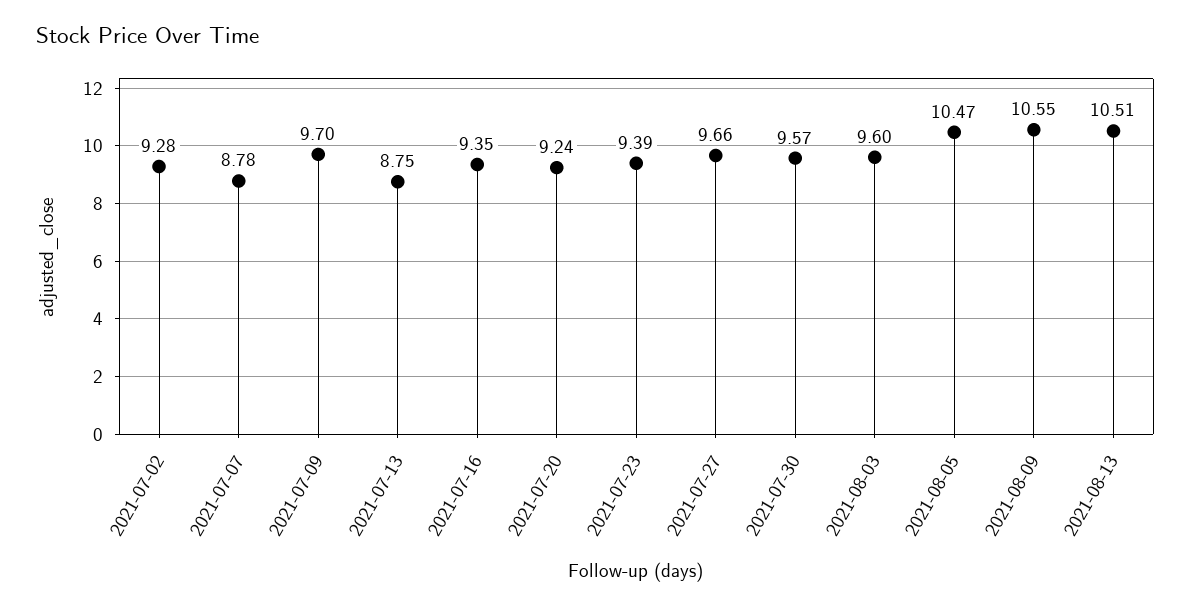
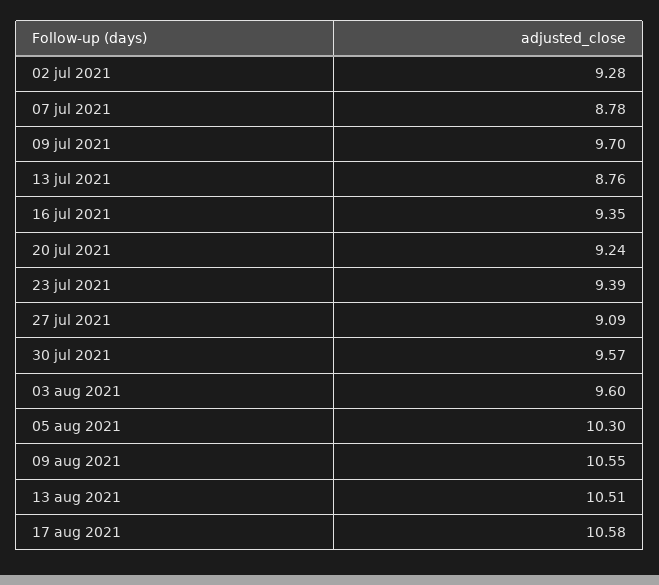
2021-07-13: 8.75 -> 8.76
2021-07-27: 9.66 -> 9.09
2021-08-05: 10.47 -> 10.3
17 aug 2021: none -> 10.58

